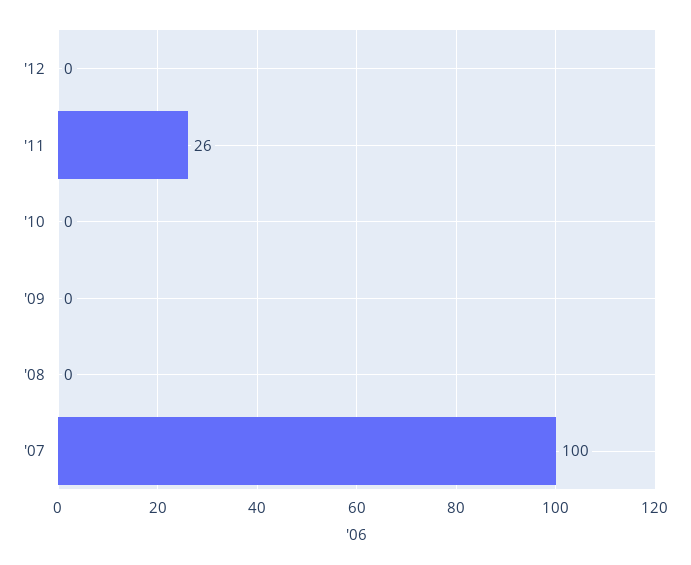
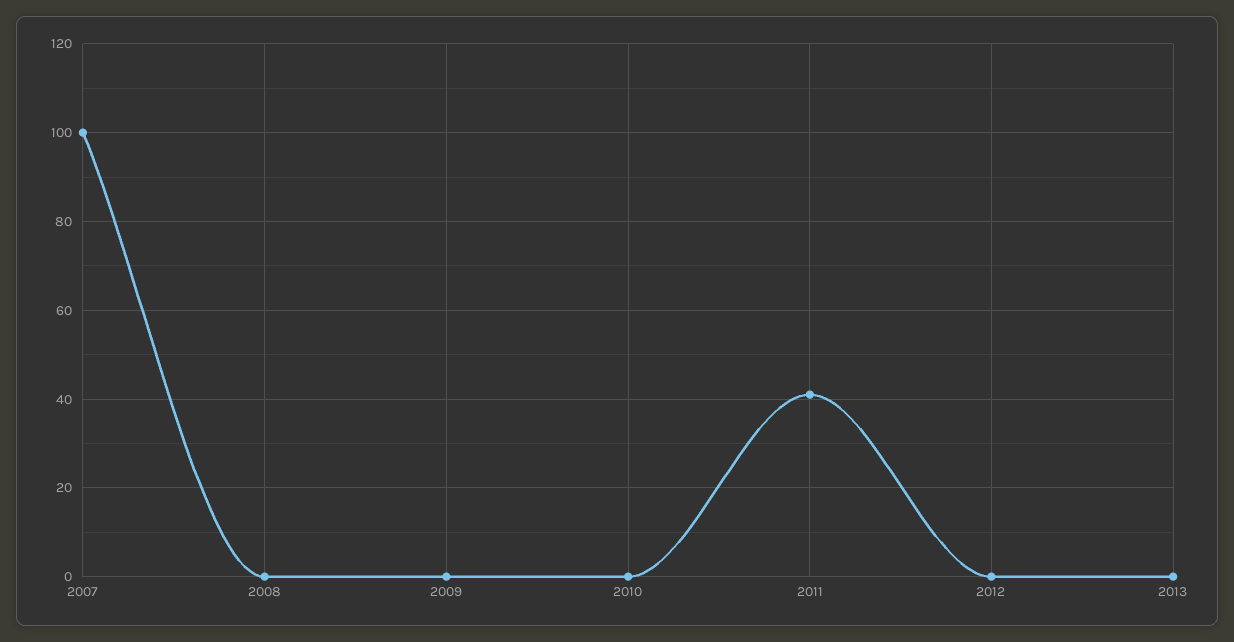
'11: 26 -> 40
2013: none -> 0

